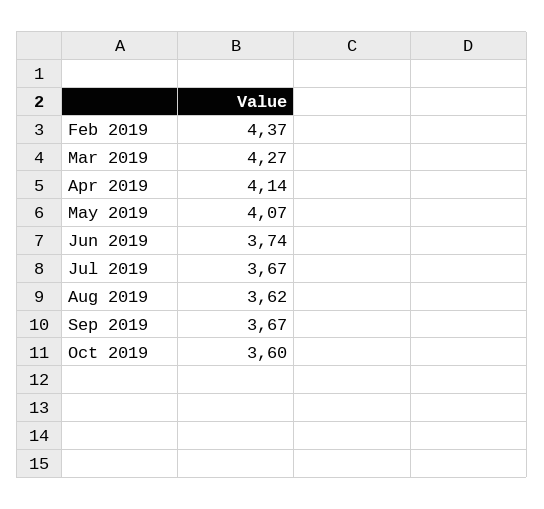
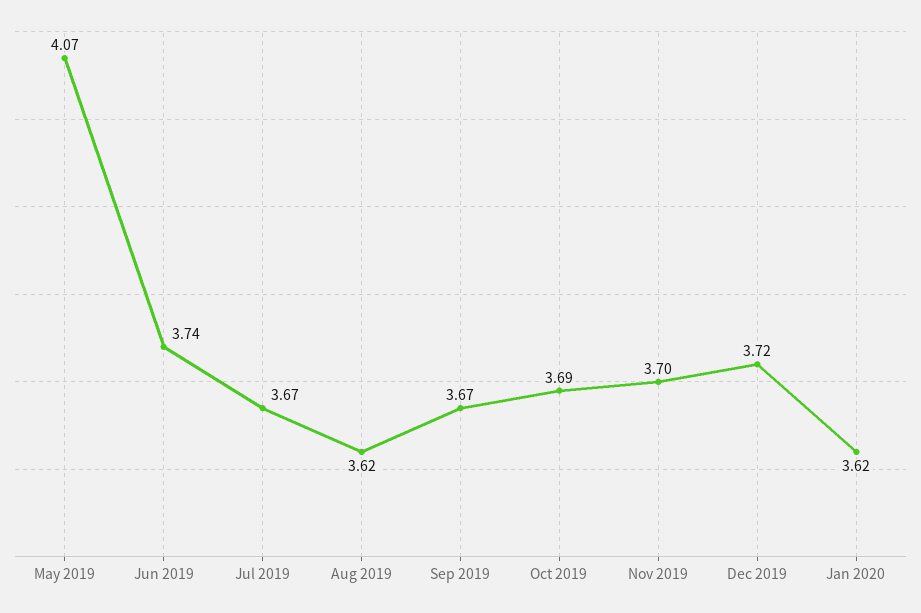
Feb 2019: 4.37 -> none
Mar 2019: 4.27 -> none
Apr 2019: 4.14 -> none
Oct 2019: 3.6 -> 3.69
Nov 2019: none -> 3.7
Dec 2019: none -> 3.72
Jan 2020: none -> 3.62

